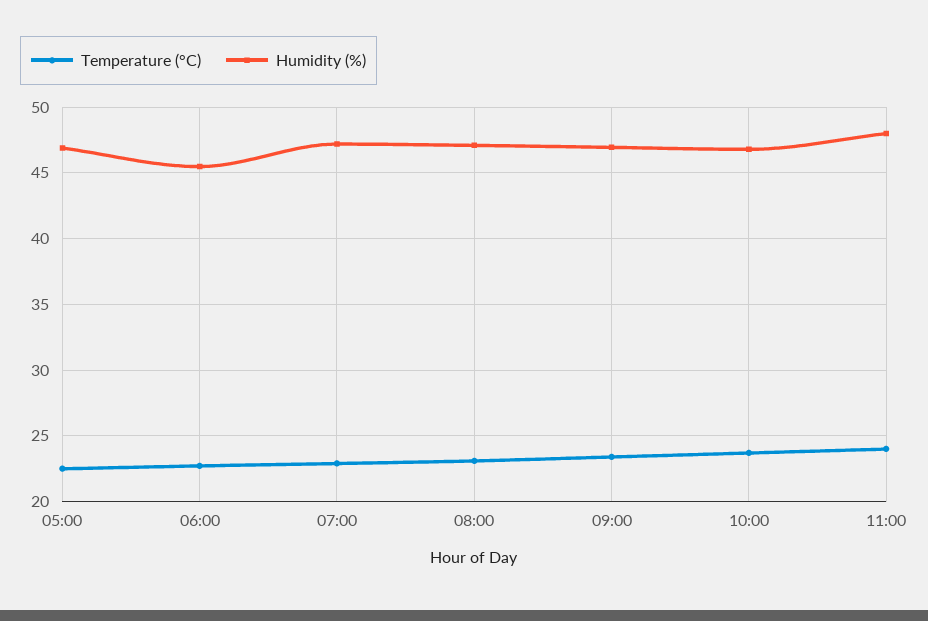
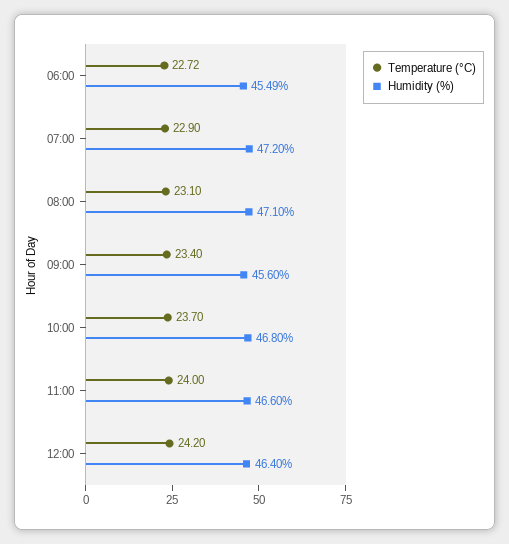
Temperature (°C), 05:00: 22.5 -> none
Humidity (%), 05:00: 47 -> none
Humidity (%), 09:00: 47 -> 45.6
Humidity (%), 11:00: 48 -> 46.6
Temperature (°C), 12:00: none -> 24.2
Humidity (%), 12:00: none -> 46.4

